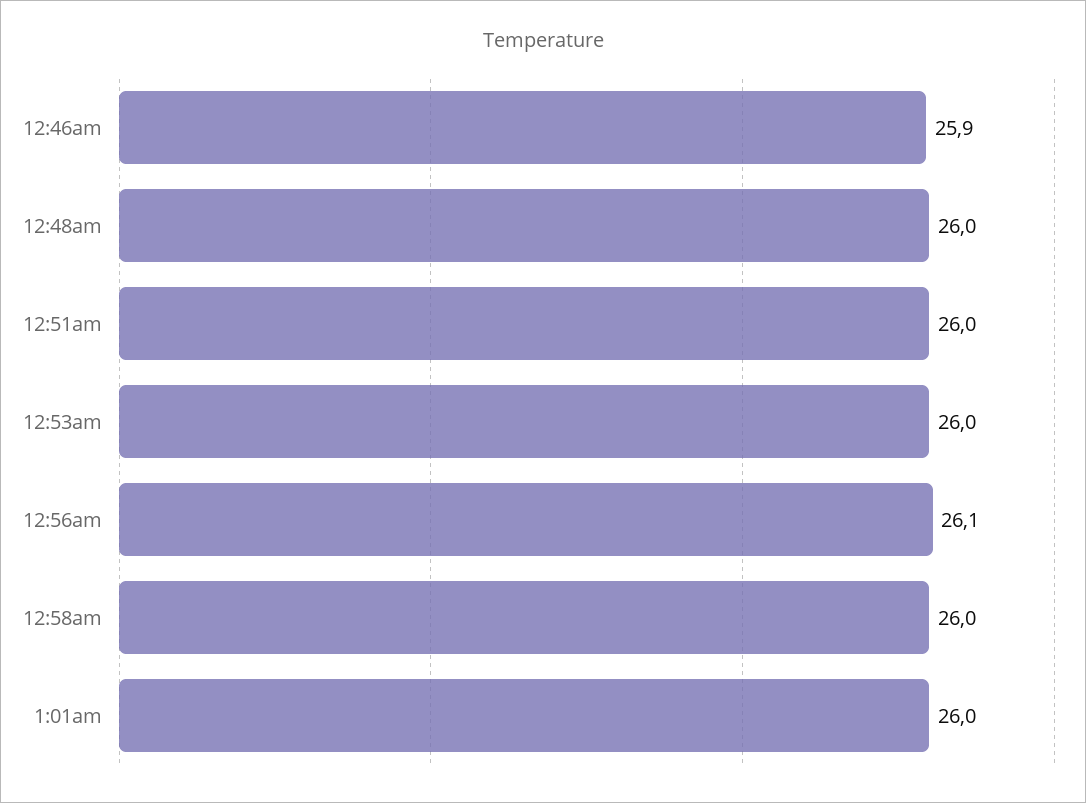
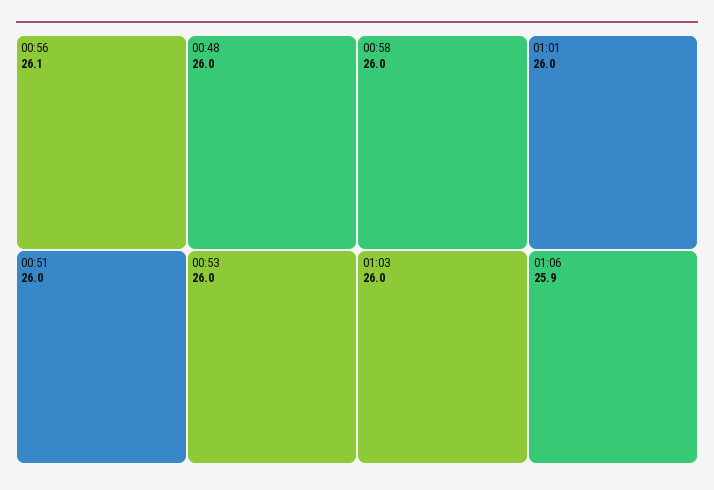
12:46am: 25.9 -> none
01:03: none -> 26
01:06: none -> 25.9

